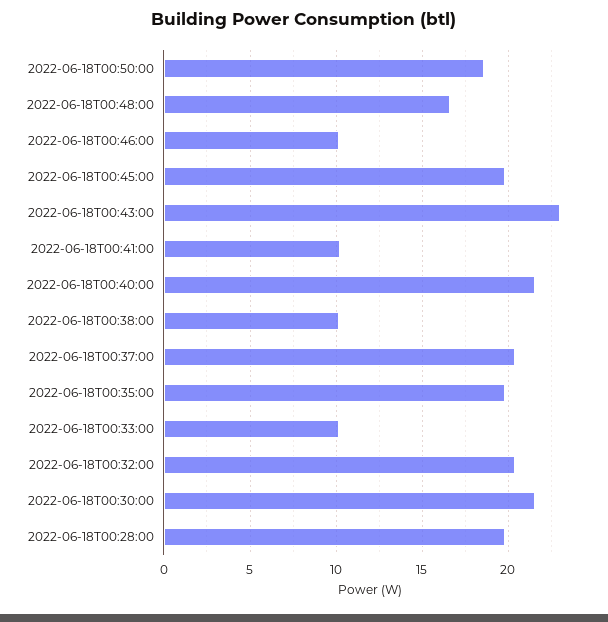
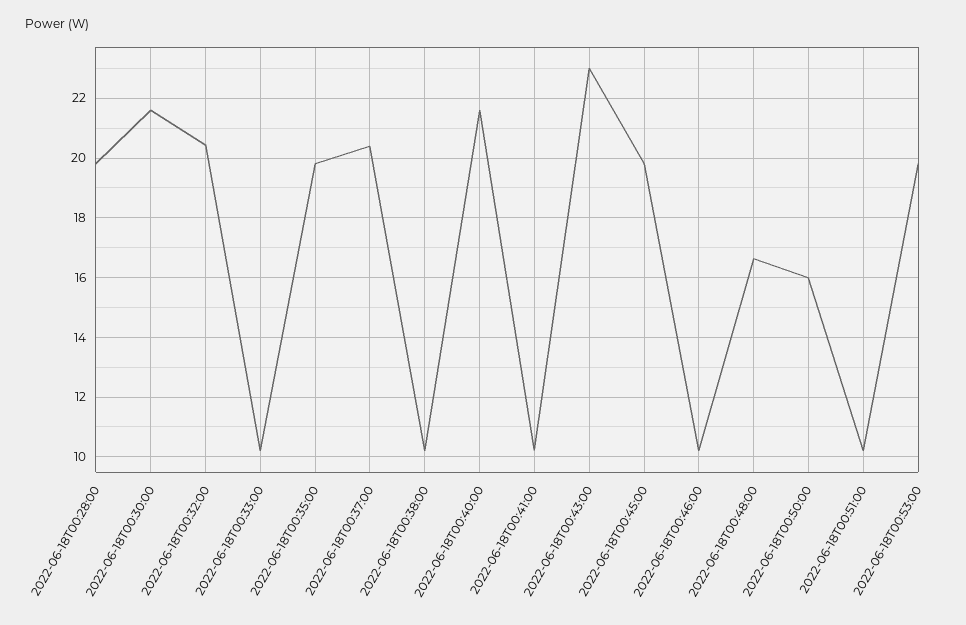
2022-06-18T00:50:00: 18.5 -> 16
2022-06-18T00:51:00: none -> 10.25
2022-06-18T00:53:00: none -> 19.75

